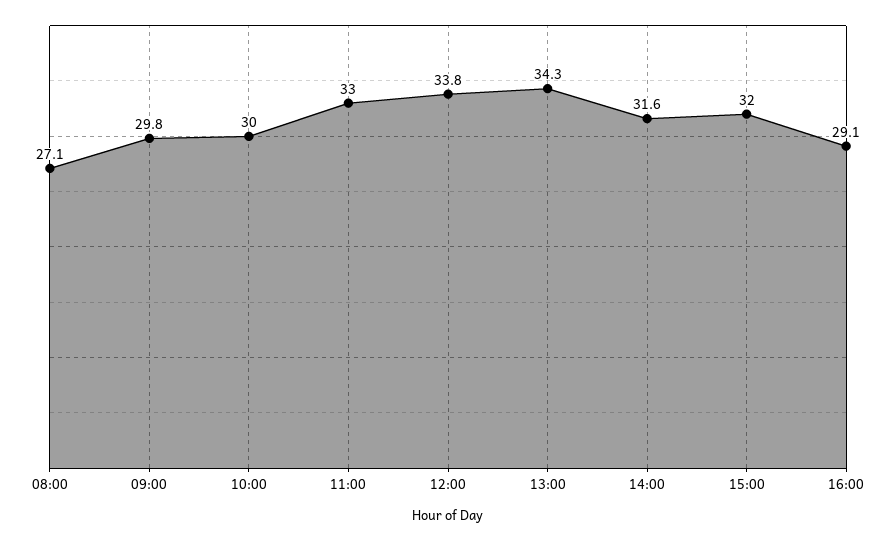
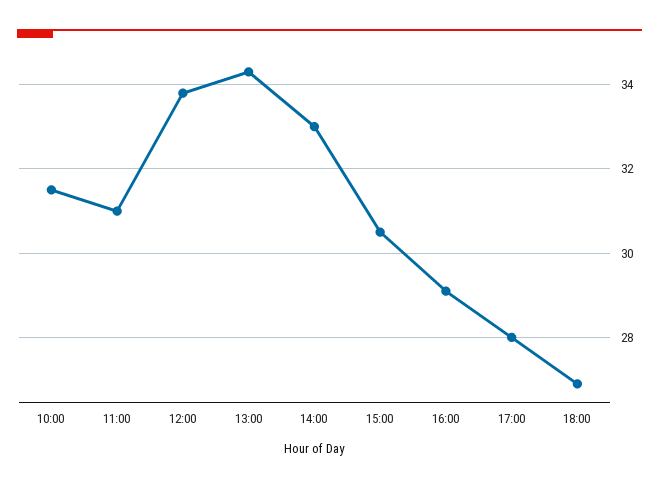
08:00: 27.1 -> none
09:00: 29.8 -> none
10:00: 30 -> 31.5
11:00: 33 -> 31
14:00: 31.6 -> 33
15:00: 32 -> 30.5
17:00: none -> 28
18:00: none -> 27

